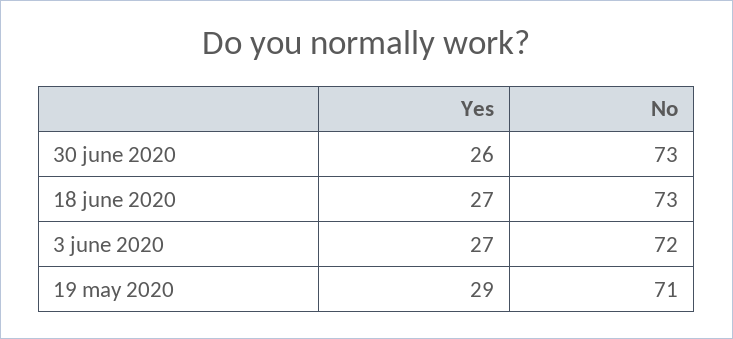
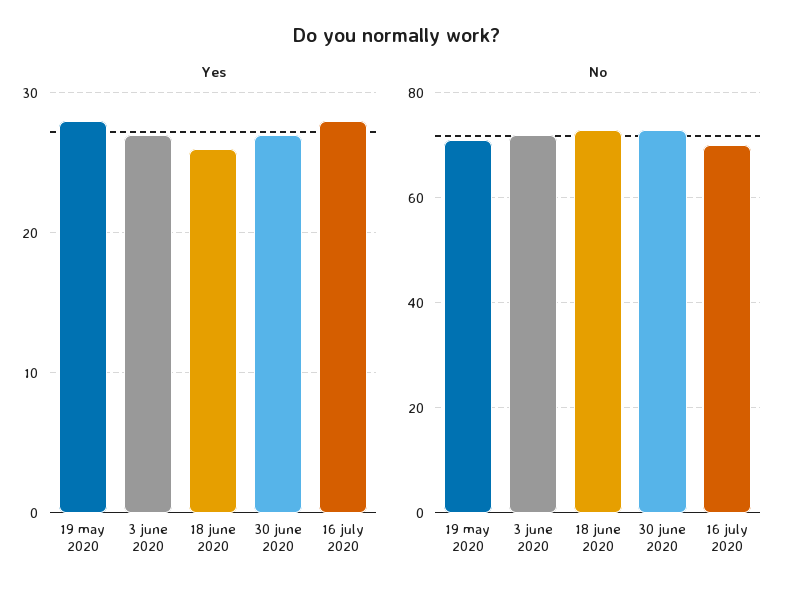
Yes, 30 june 2020: 26 -> 27
Yes, 18 june 2020: 27 -> 26
Yes, 19 may 2020: 29 -> 28
Yes, 16 july 2020: none -> 28
No, 16 july 2020: none -> 70

